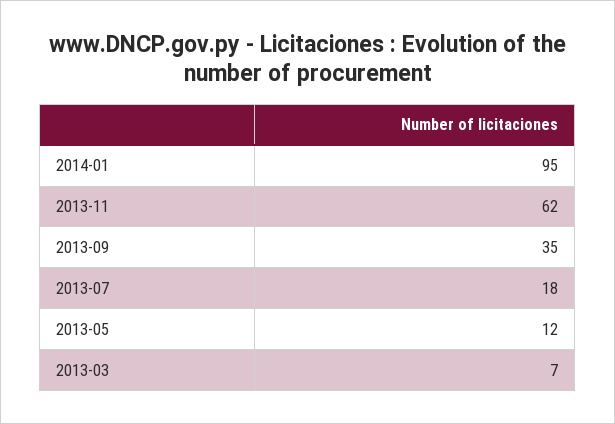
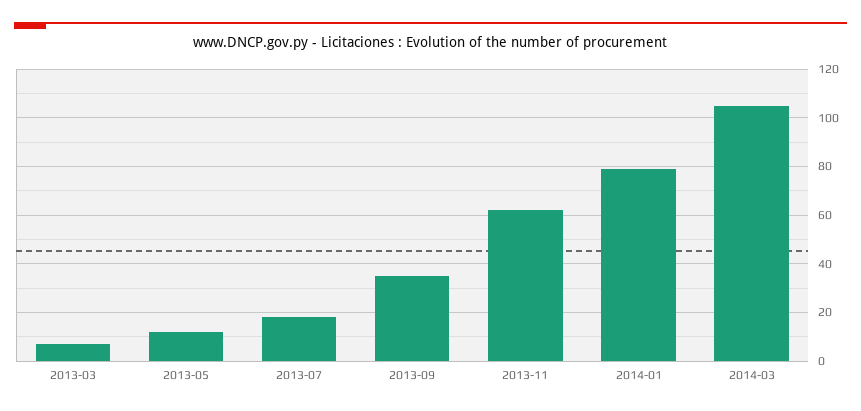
2014-01: 95 -> 80
2014-03: none -> 105

